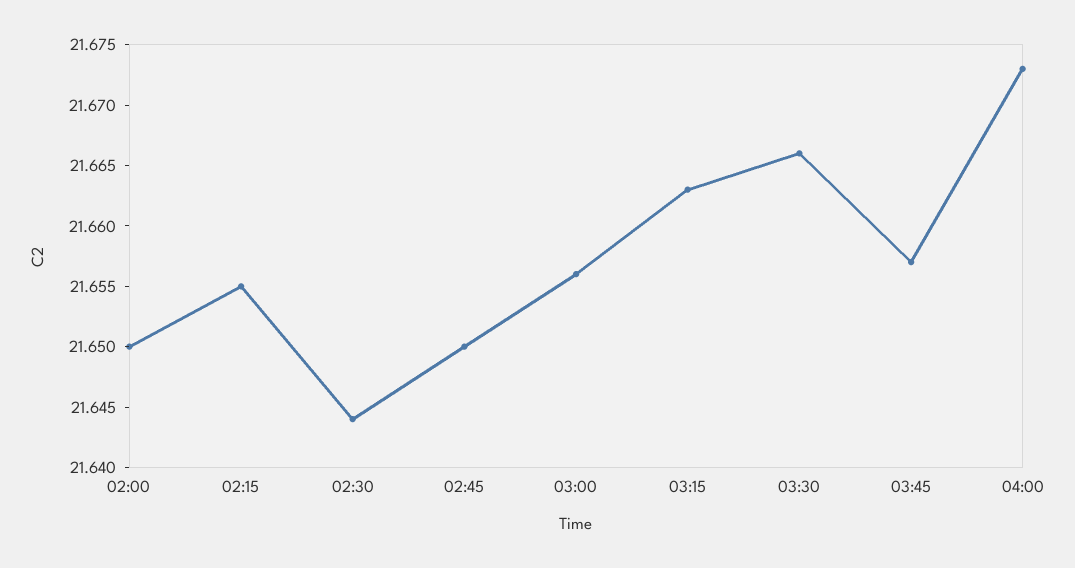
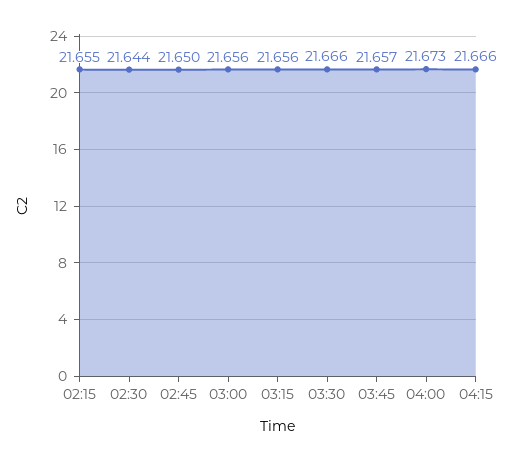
02:00: 21.65 -> none
03:15: 21.663 -> 21.656
04:15: none -> 21.666

